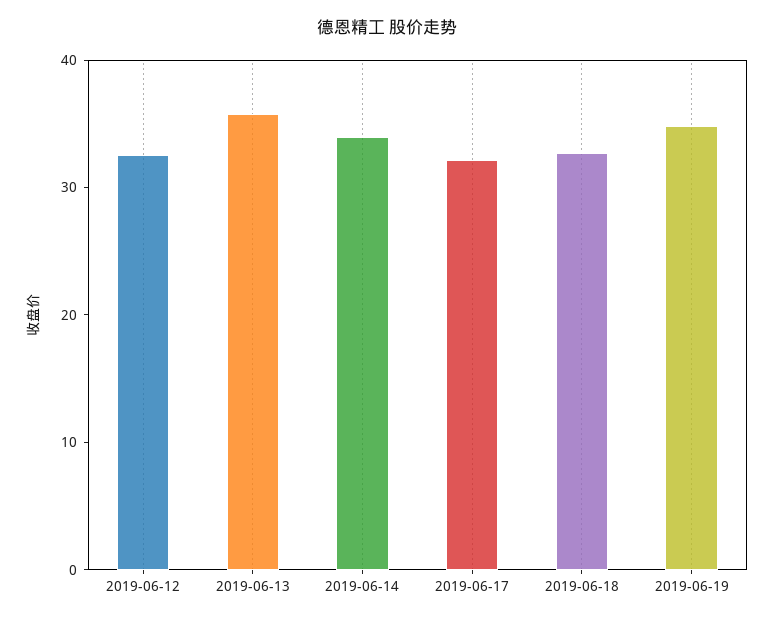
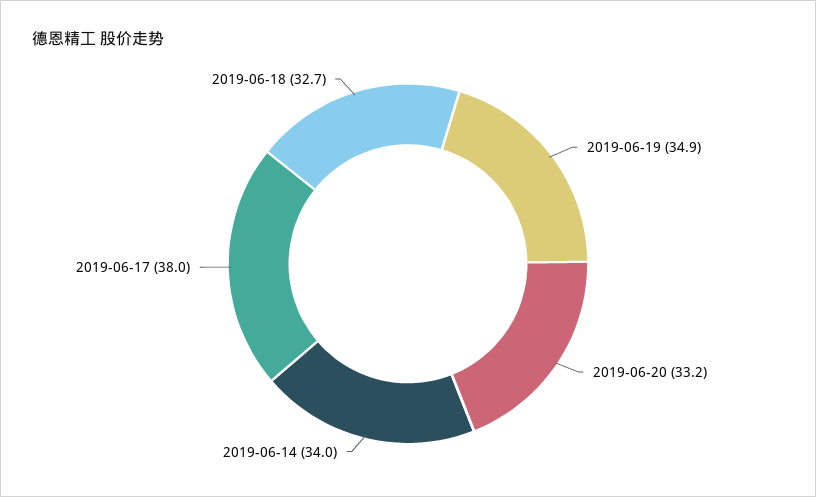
2019-06-12: 32 -> none
2019-06-13: 36 -> none
2019-06-17: 32 -> 38
2019-06-20: none -> 33.2

